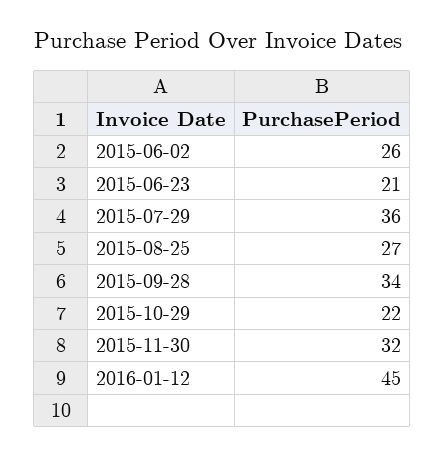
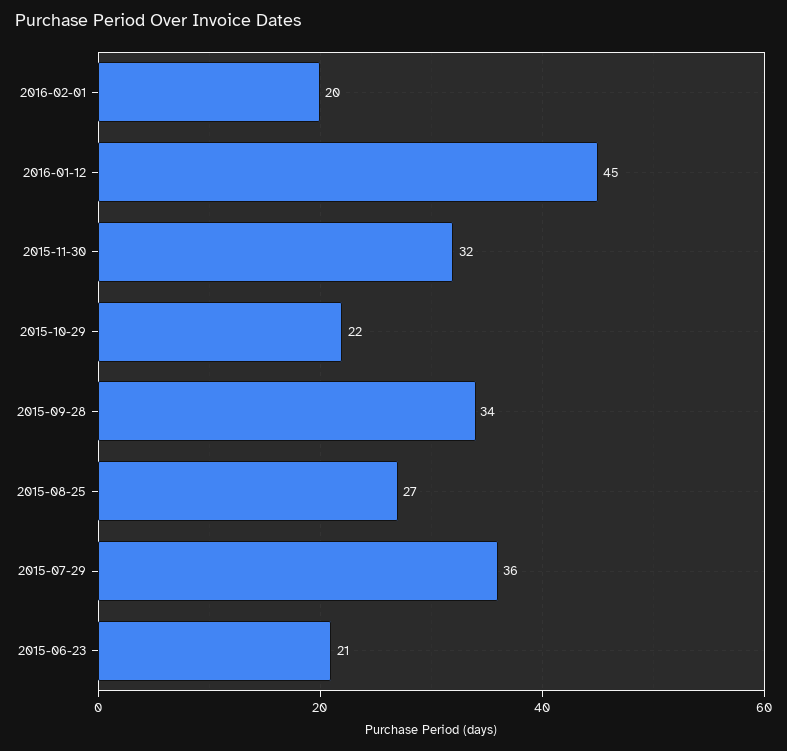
2015-06-02: 26 -> none
2016-02-01: none -> 20

